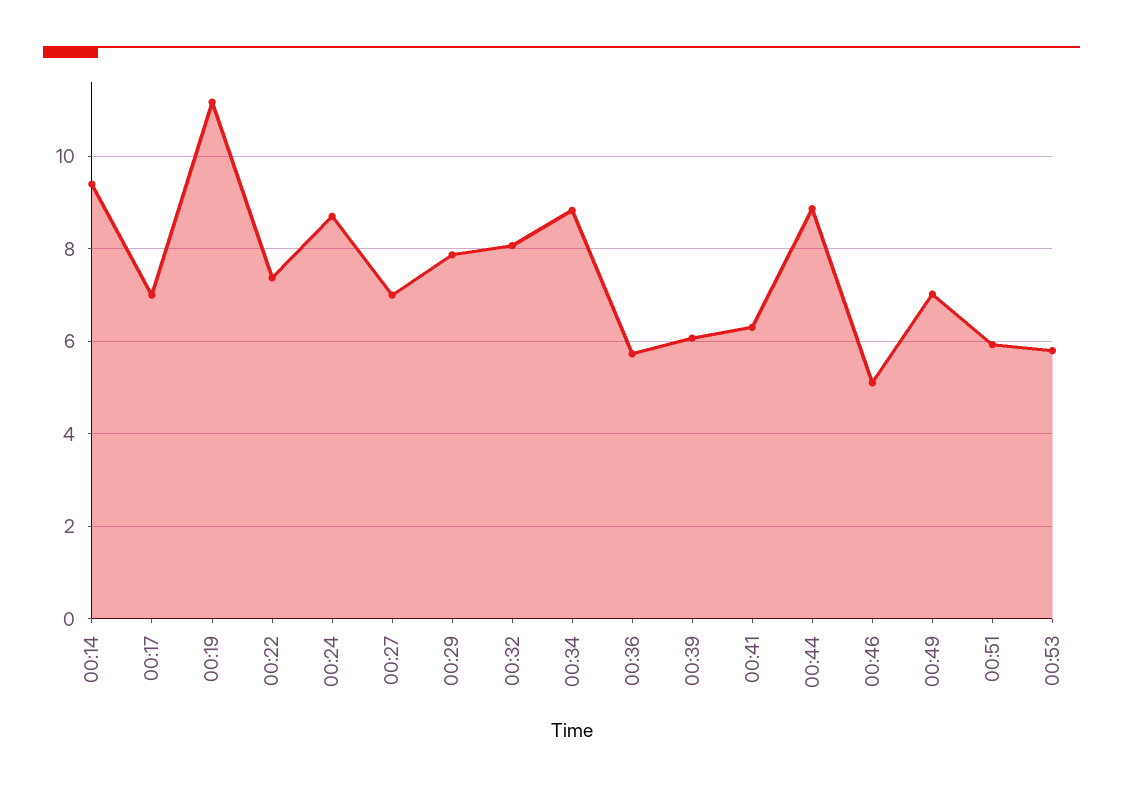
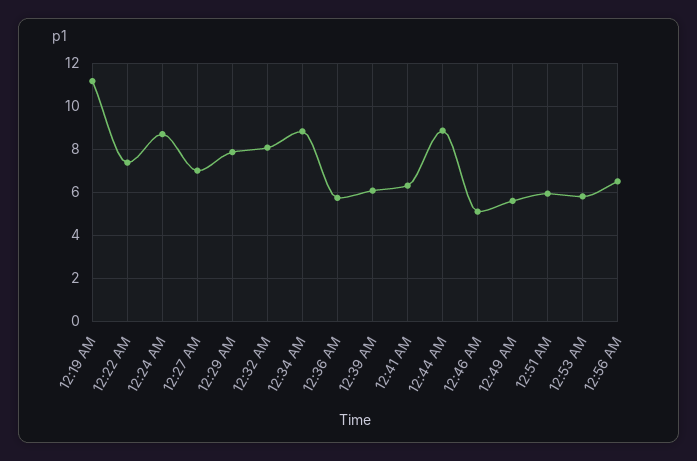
00:14: 9.4 -> none
00:17: 7 -> none
00:49: 7 -> 5.5
12:56 AM: none -> 6.5

